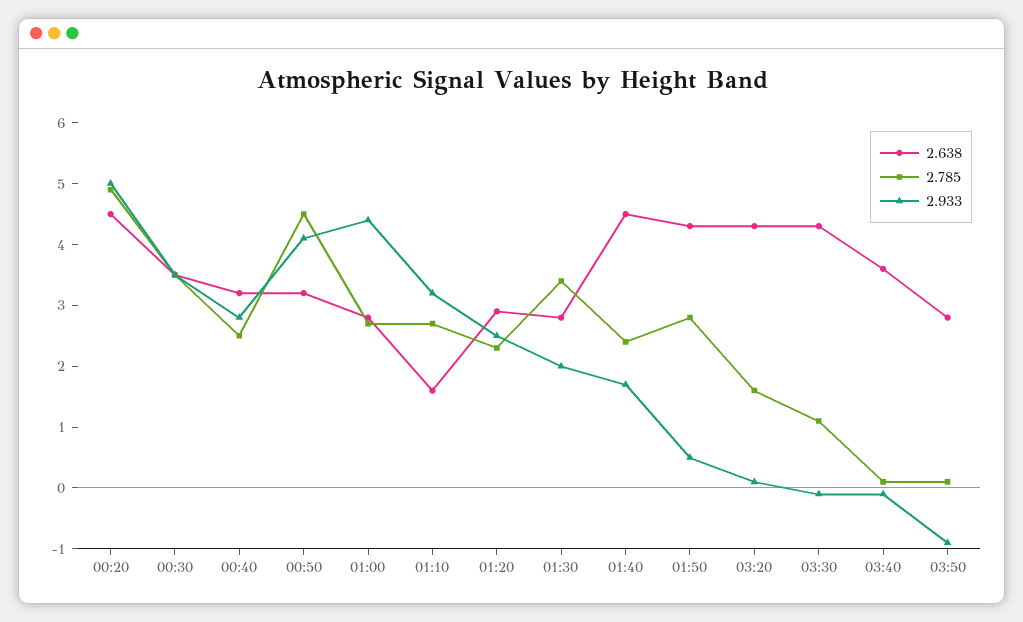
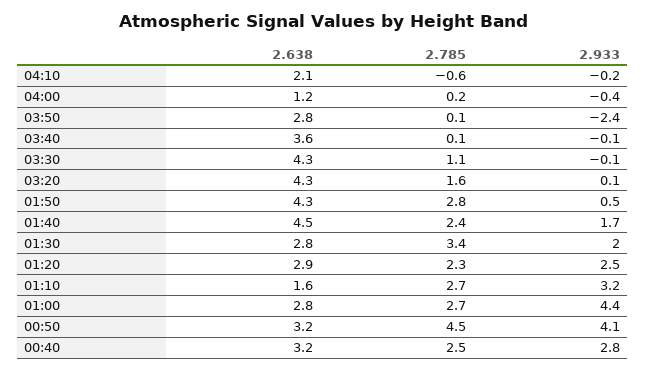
2.638, 00:20: 4.5 -> none
2.785, 00:20: 5 -> none
2.933, 00:20: 5 -> none
2.638, 00:30: 3.5 -> none
2.785, 00:30: 3.5 -> none
2.933, 00:30: 3.5 -> none
2.933, 03:50: -1 -> -2.4
2.638, 04:10: none -> 2.1
2.785, 04:10: none -> -0.6
2.933, 04:10: none -> -0.2
2.638, 04:00: none -> 1.2
2.785, 04:00: none -> 0.2
2.933, 04:00: none -> -0.4

